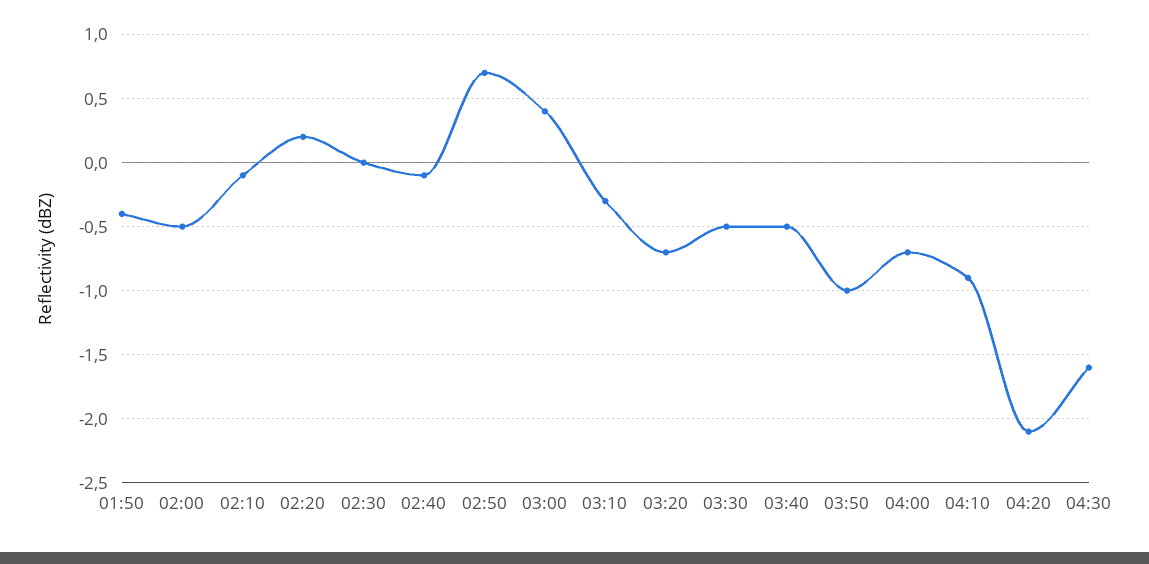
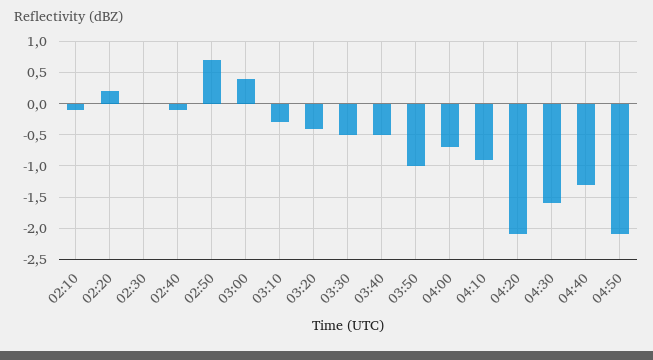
01:50: -0.4 -> none
02:00: -0.5 -> none
03:20: -0.7 -> -0.4
04:40: none -> -1.3
04:50: none -> -2.1

